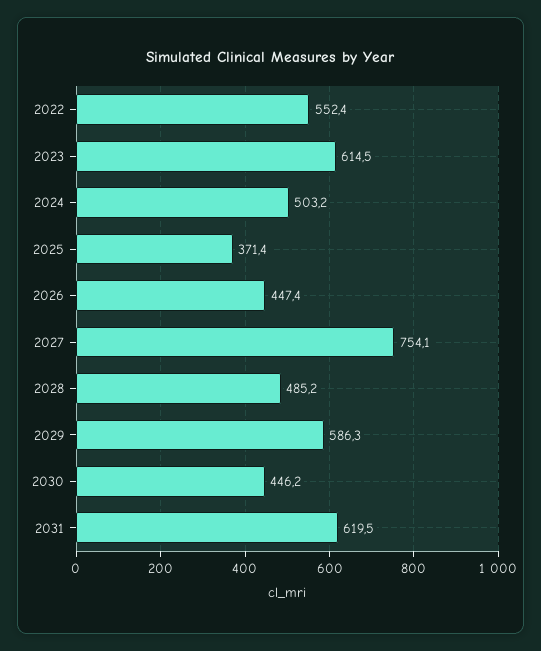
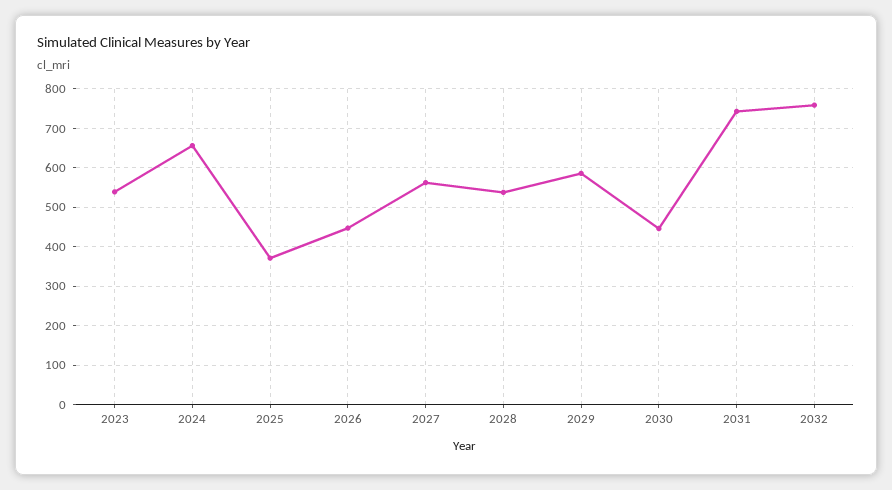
2022: 552.4 -> none
2023: 614.5 -> 540
2024: 503.2 -> 660
2027: 754.1 -> 560
2028: 485.2 -> 540
2031: 619.5 -> 740
2032: none -> 760

